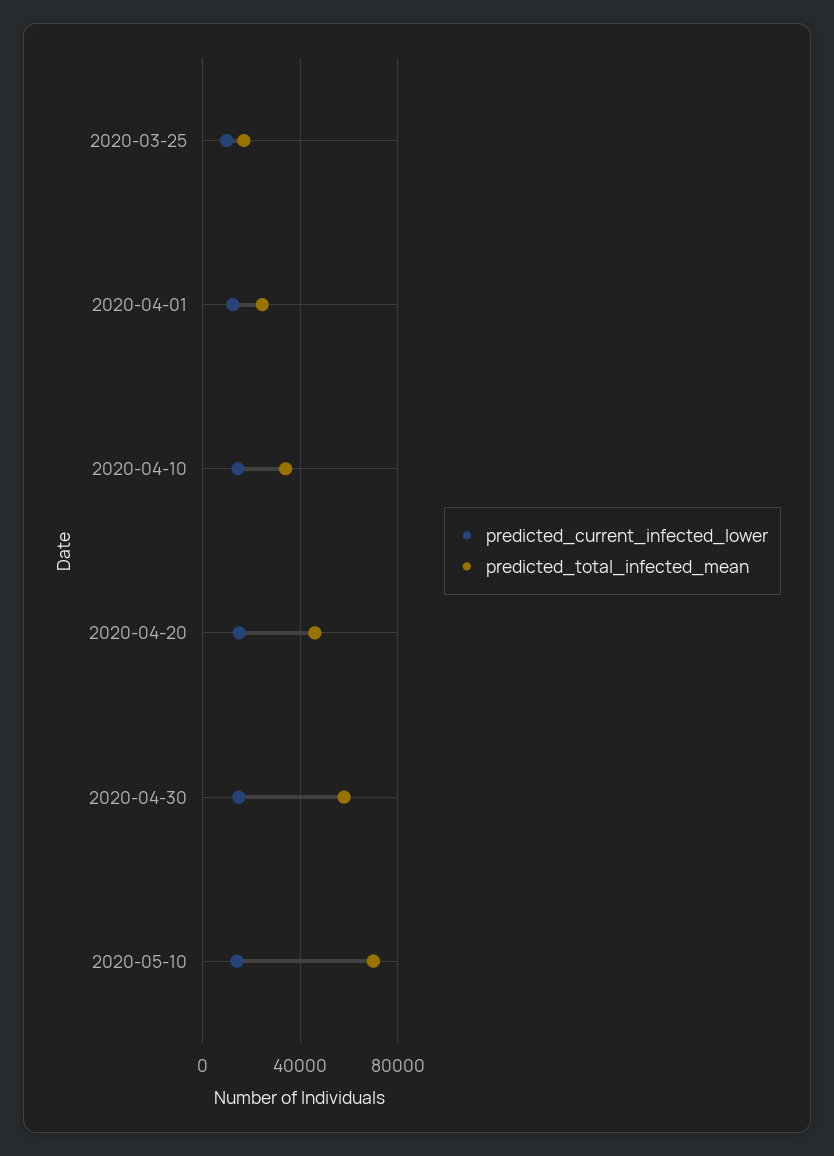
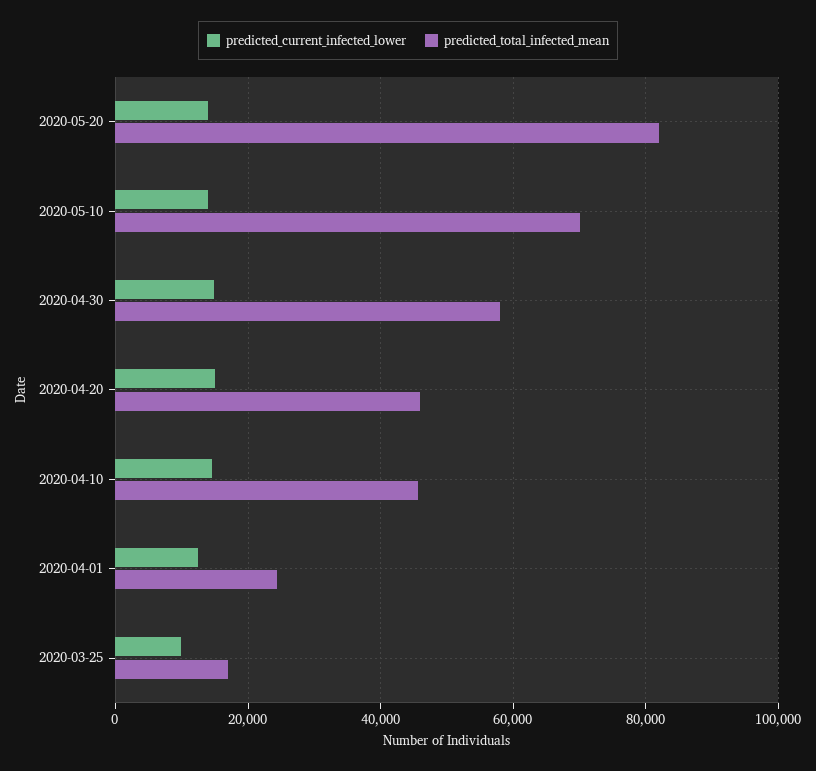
predicted_total_infected_mean, 2020-04-10: 35000 -> 46000
predicted_current_infected_lower, 2020-05-20: none -> 14000
predicted_total_infected_mean, 2020-05-20: none -> 82000

